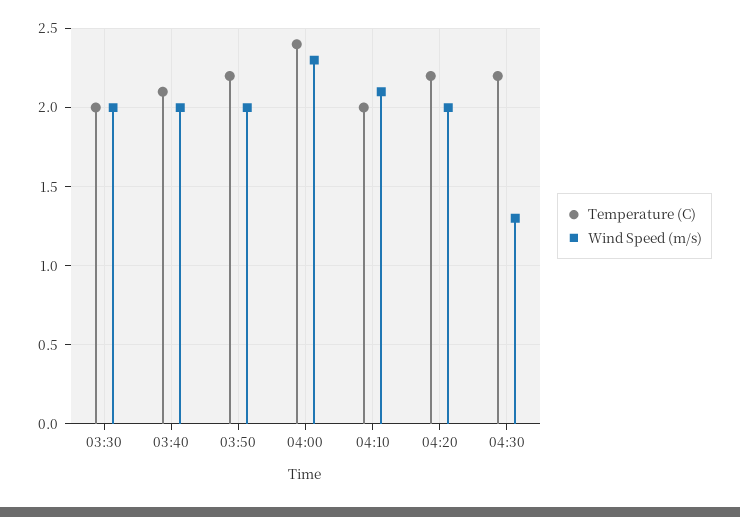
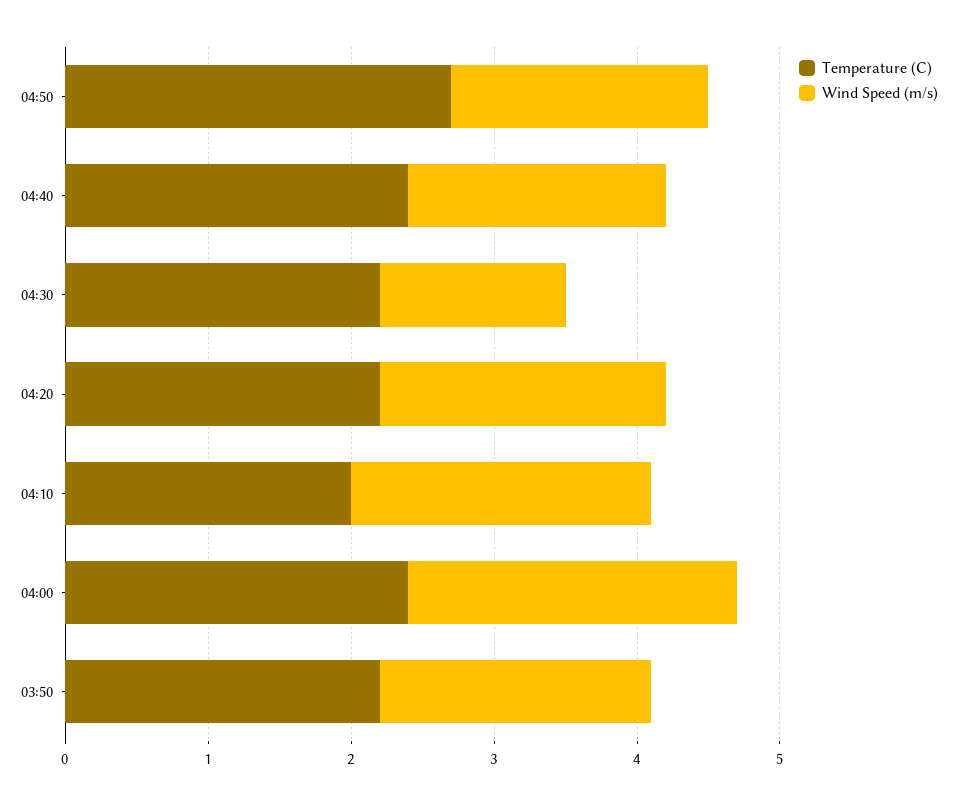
Temperature (C), 03:30: 2 -> none
Wind Speed (m/s), 03:30: 2 -> none
Temperature (C), 03:40: 2.1 -> none
Wind Speed (m/s), 03:40: 2 -> none
Wind Speed (m/s), 03:50: 2 -> 1.9
Temperature (C), 04:50: none -> 2.7
Wind Speed (m/s), 04:50: none -> 1.8
Temperature (C), 04:40: none -> 2.4
Wind Speed (m/s), 04:40: none -> 1.8

